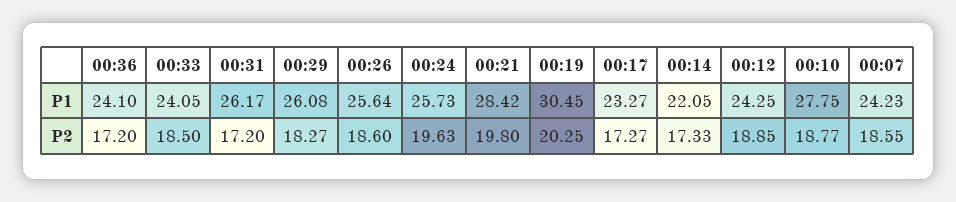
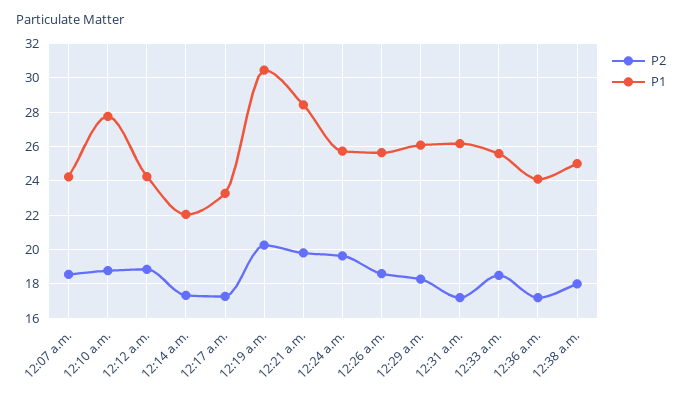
P1, 00:33: 24.05 -> 25.5
P2, 12:38 a.m.: none -> 18
P1, 12:38 a.m.: none -> 25

